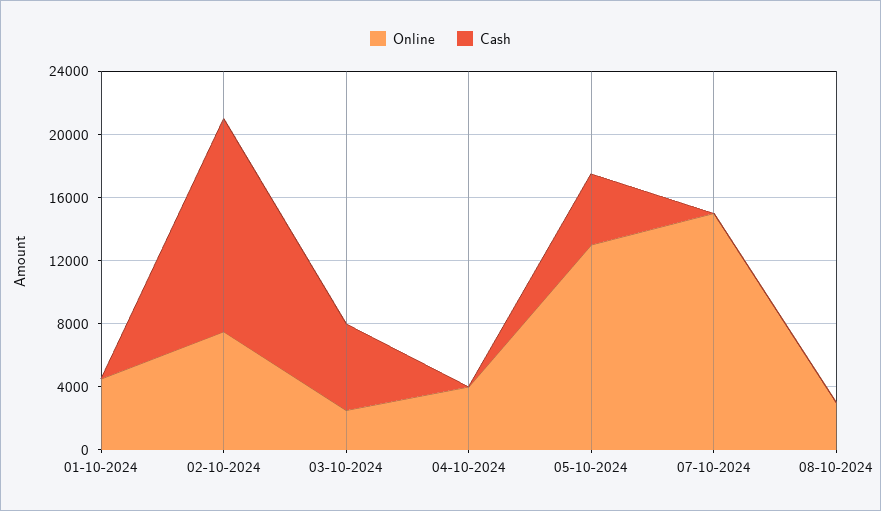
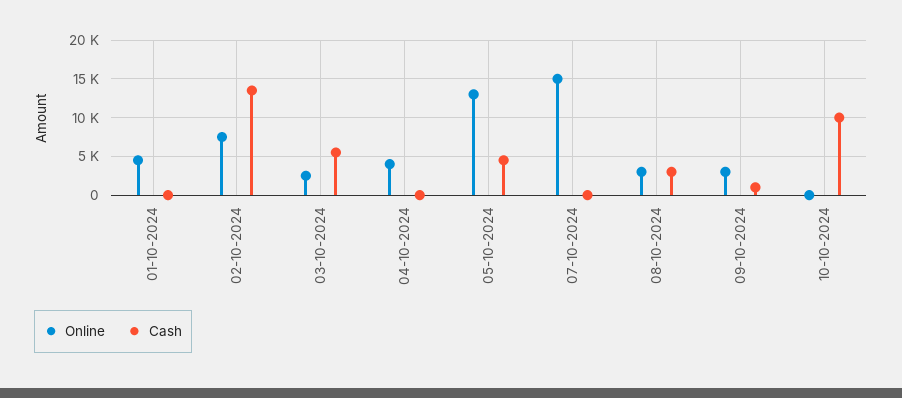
Cash, 08-10-2024: 0 -> 3000
Online, 09-10-2024: none -> 3000
Cash, 09-10-2024: none -> 1000
Online, 10-10-2024: none -> 0
Cash, 10-10-2024: none -> 10000

